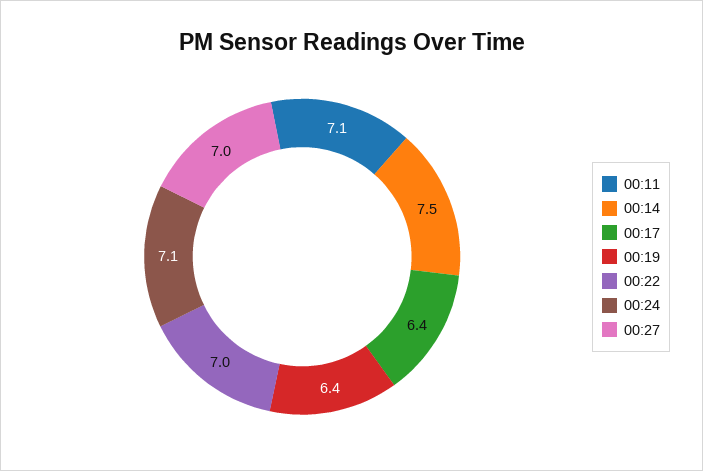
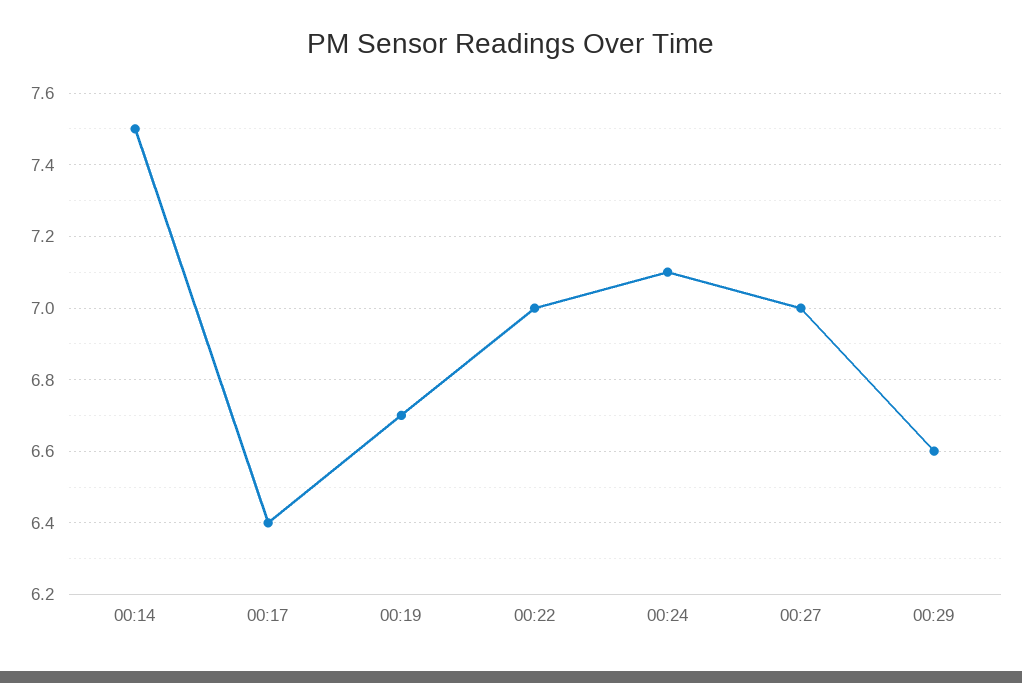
00:11: 7.1 -> none
00:19: 6.4 -> 6.7
00:29: none -> 6.6

